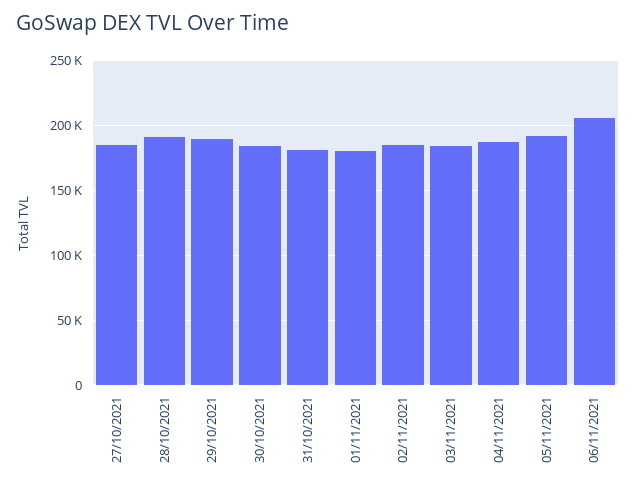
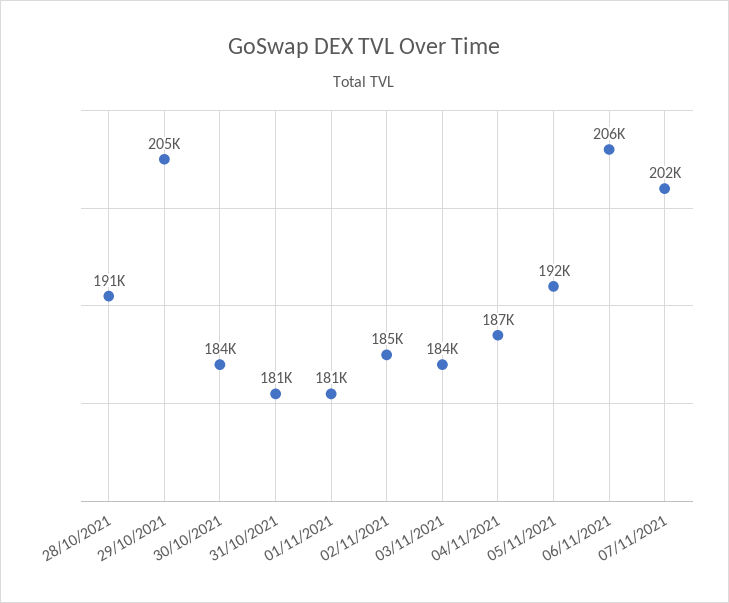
27/10/2021: 185000 -> none
29/10/2021: 190000 -> 205000
07/11/2021: none -> 202000

